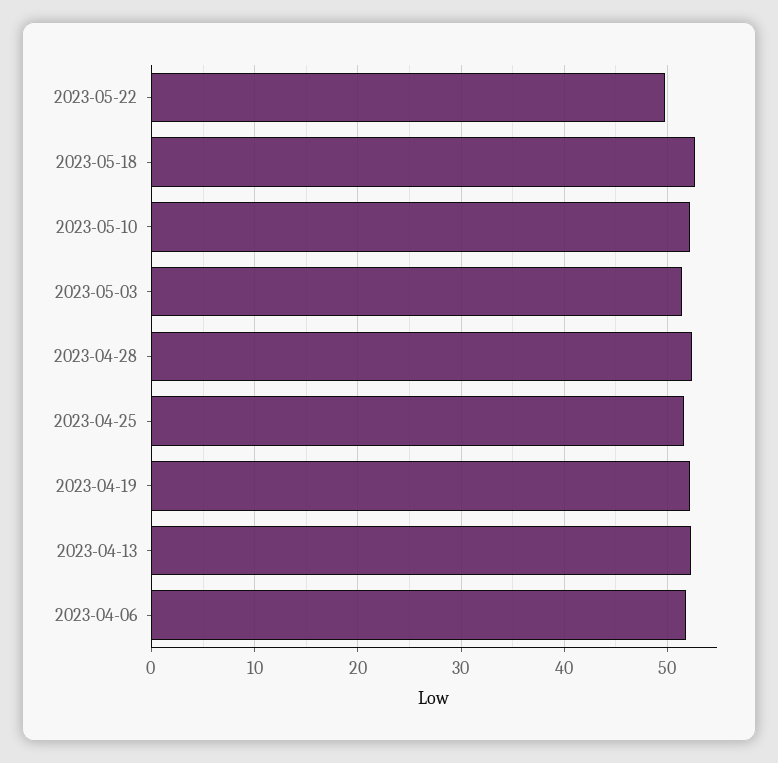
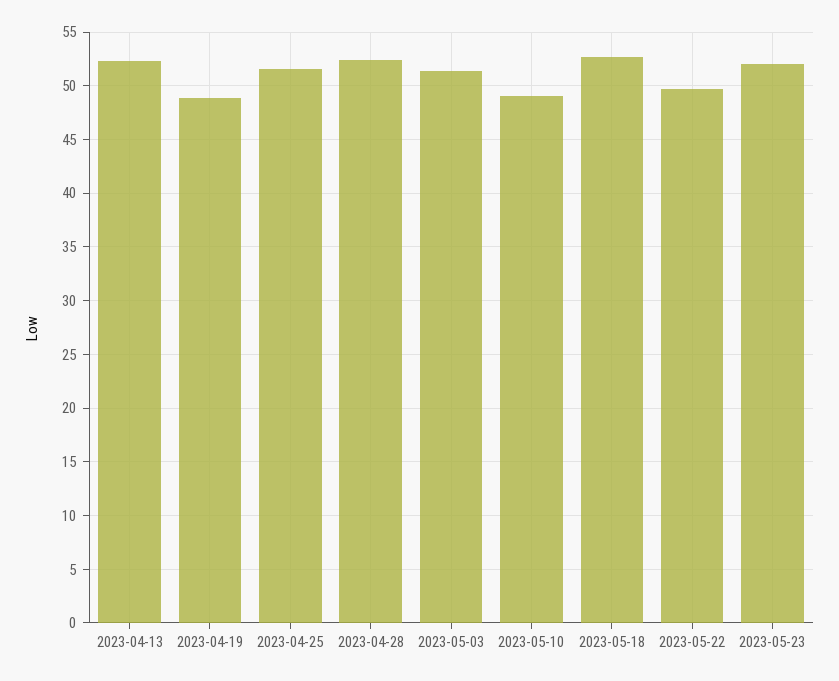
2023-05-10: 52 -> 49
2023-04-19: 52 -> 49
2023-04-06: 52 -> none
2023-05-23: none -> 52

